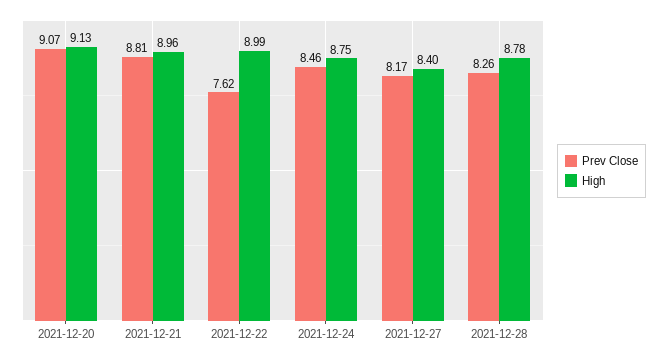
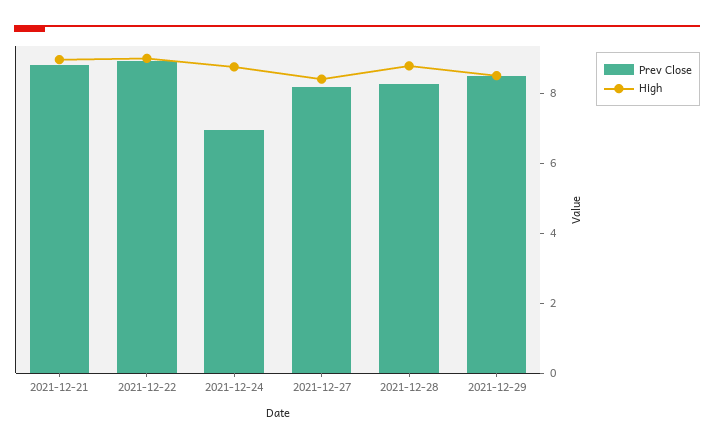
Prev Close, 2021-12-20: 9.07 -> none
High, 2021-12-20: 9.13 -> none
Prev Close, 2021-12-22: 7.62 -> 9
Prev Close, 2021-12-24: 8.46 -> 7
Prev Close, 2021-12-29: none -> 8.5
High, 2021-12-29: none -> 8.5

